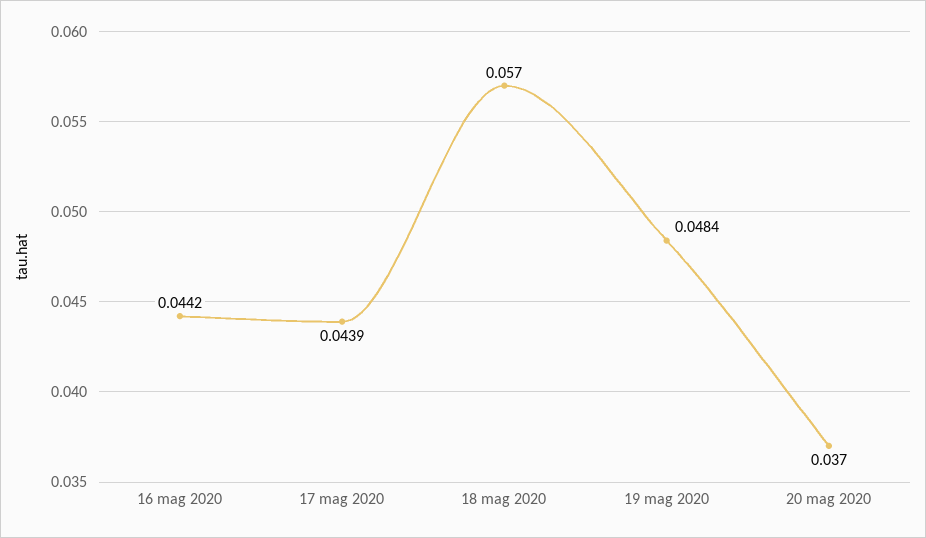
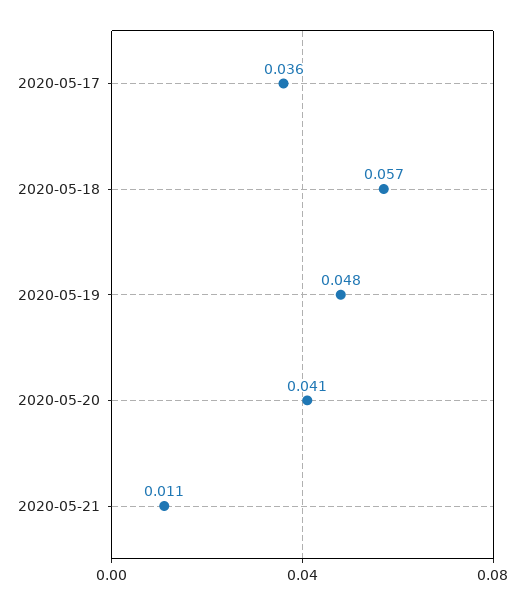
16 mag 2020: 0.0442 -> none
17 mag 2020: 0.0439 -> 0.036
20 mag 2020: 0.037 -> 0.041
2020-05-21: none -> 0.011

